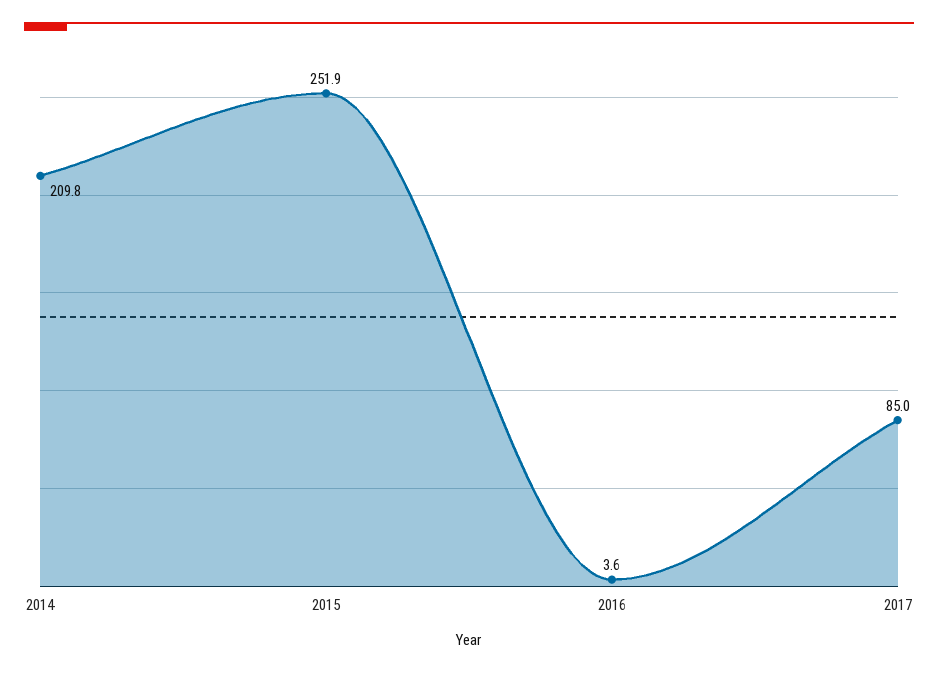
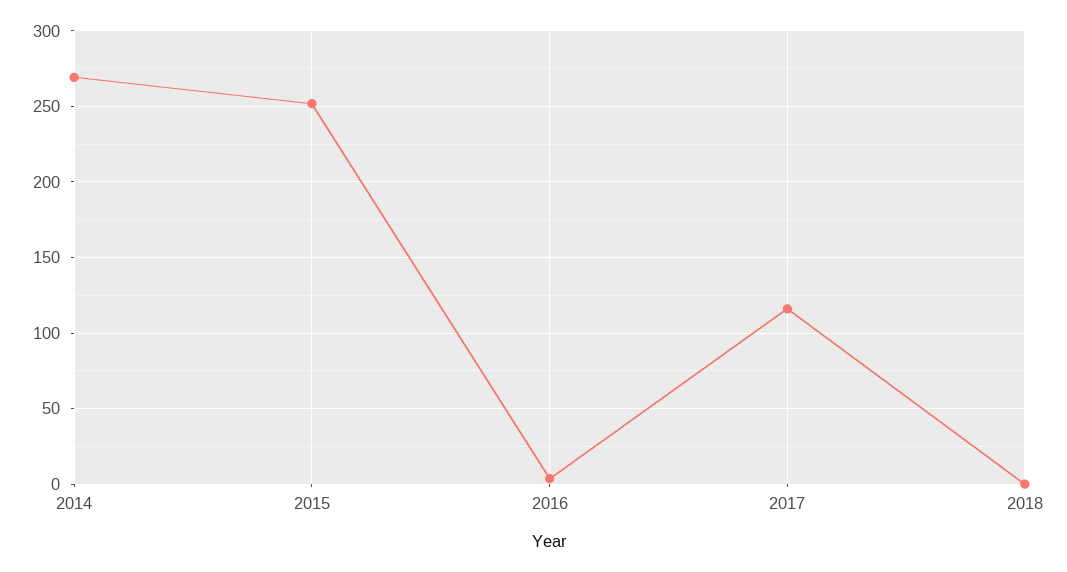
2014: 209.8 -> 270
2017: 85 -> 115
2018: none -> 0

